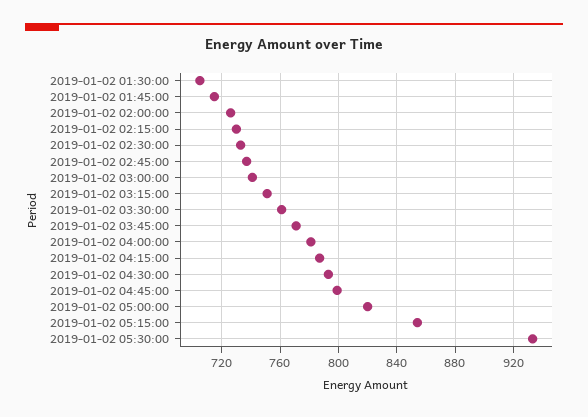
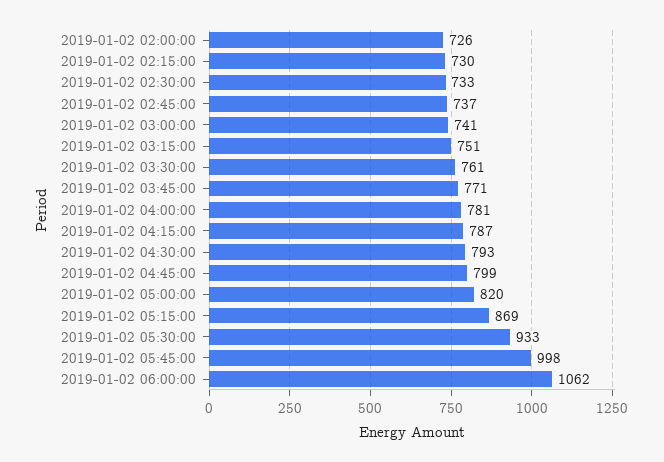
2019-01-02 01:30:00: 705 -> none
2019-01-02 01:45:00: 715 -> none
2019-01-02 05:15:00: 855 -> 869
2019-01-02 05:45:00: none -> 998
2019-01-02 06:00:00: none -> 1062

